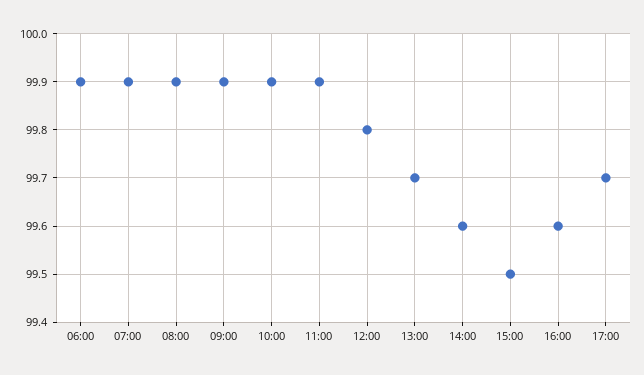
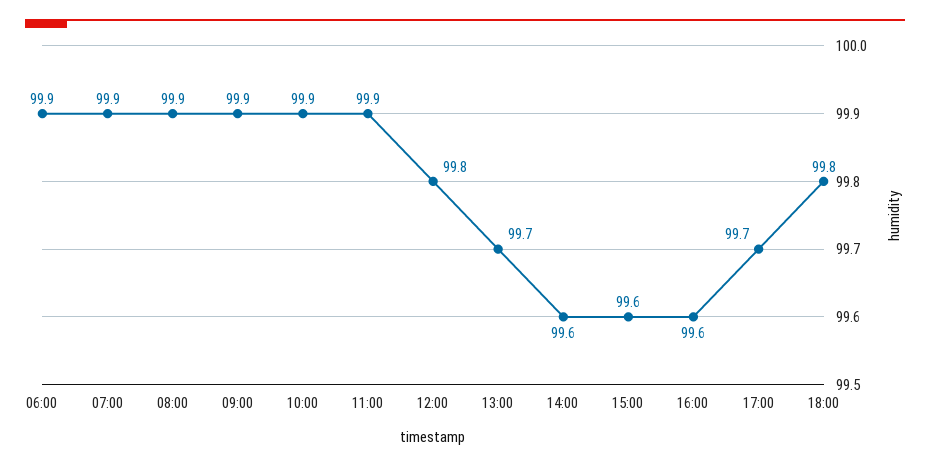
15:00: 99.5 -> 99.6
18:00: none -> 99.8

